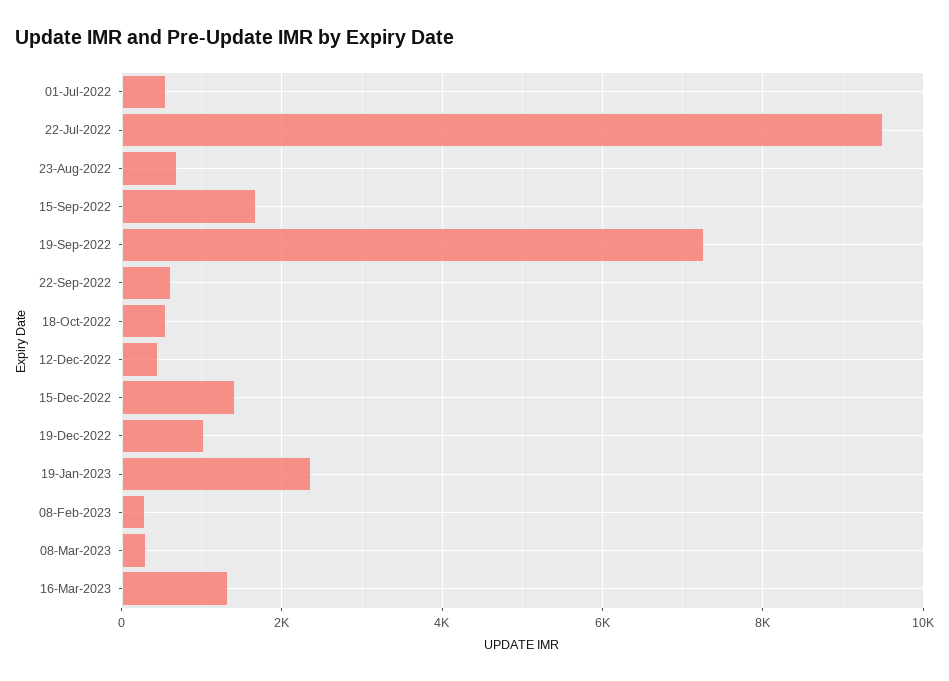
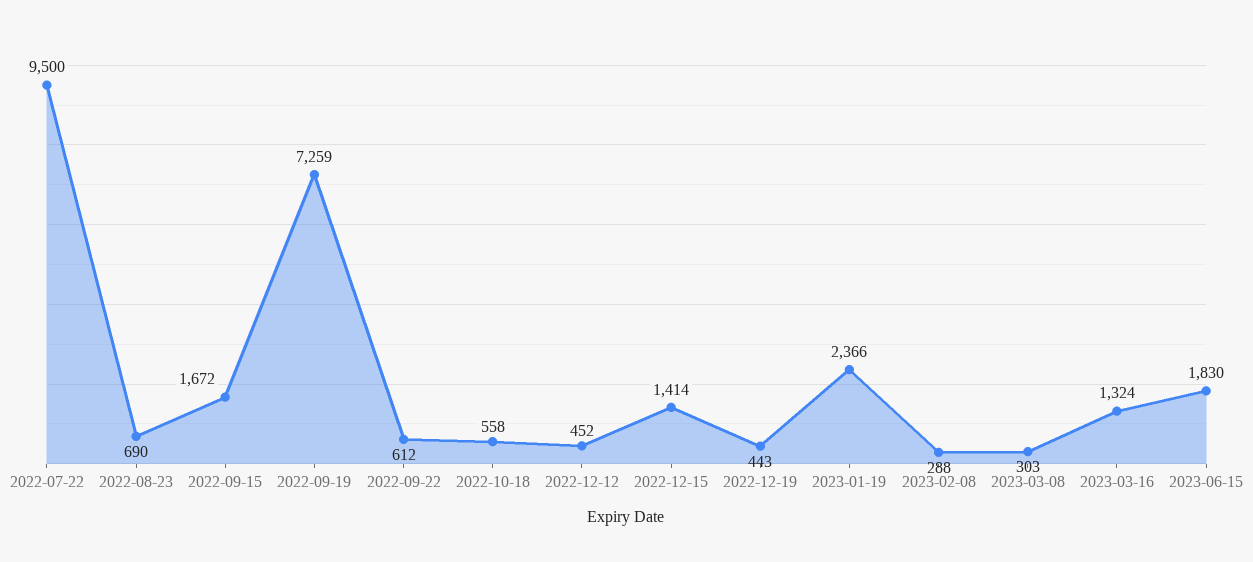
01-Jul-2022: 600 -> none
19-Dec-2022: 1000 -> 443
2023-06-15: none -> 1830

